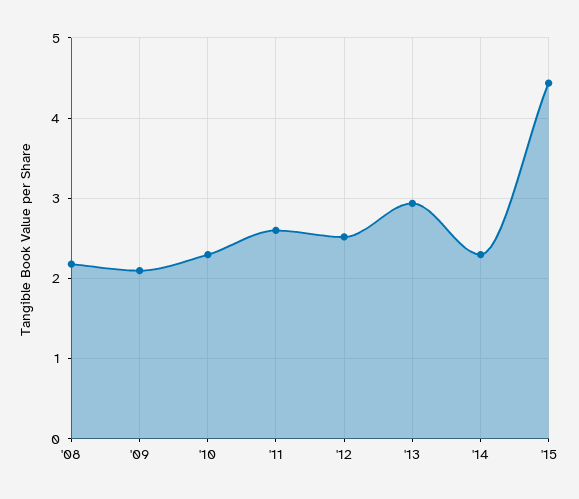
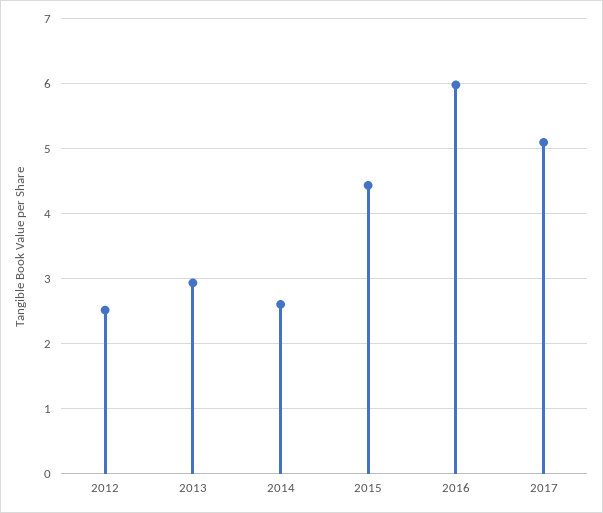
'08: 2.2 -> none
'09: 2.1 -> none
'10: 2.3 -> none
'11: 2.6 -> none
'14: 2.3 -> 2.6
2016: none -> 6
2017: none -> 5.1

